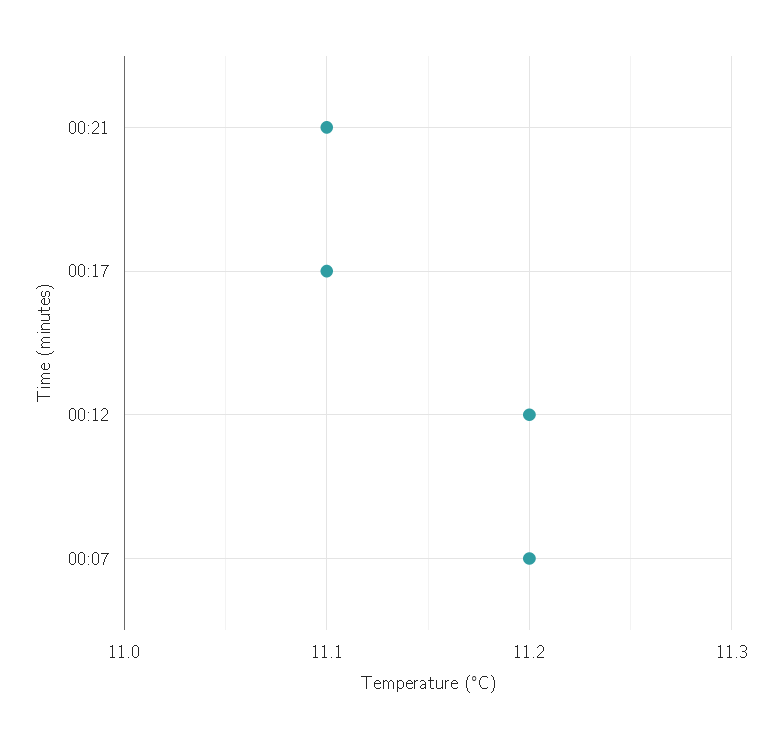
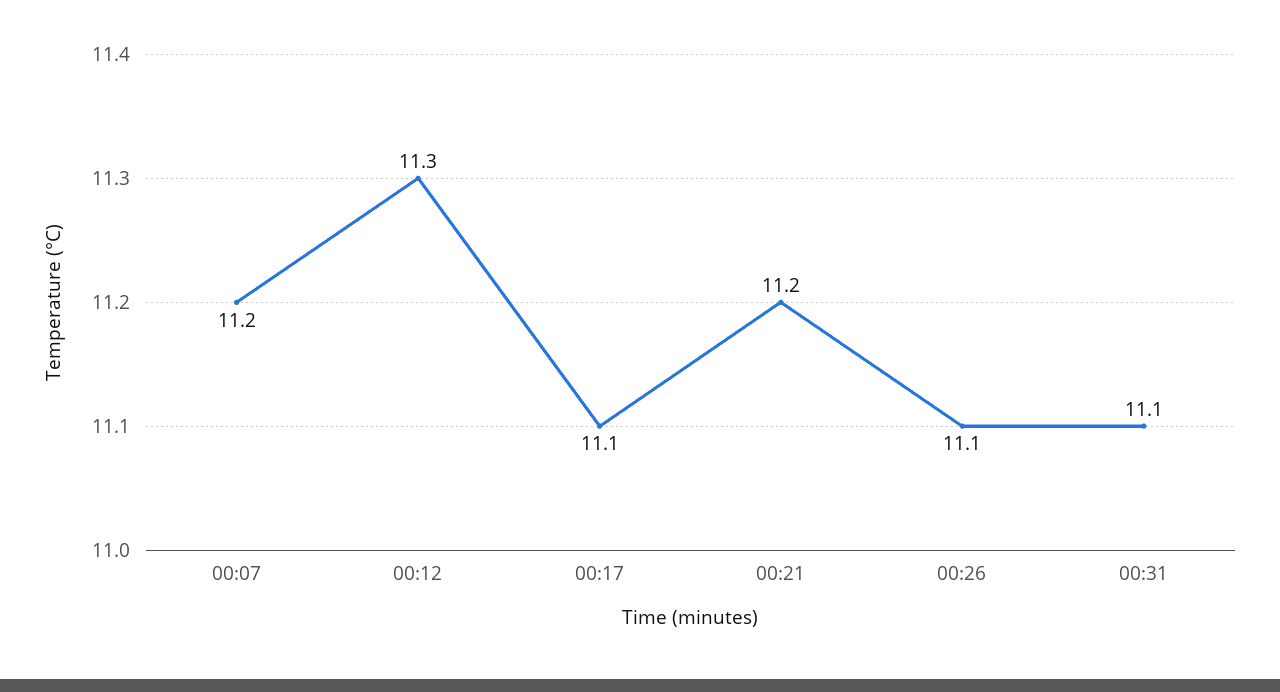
00:21: 11.1 -> 11.2
00:12: 11.2 -> 11.3
00:26: none -> 11.1
00:31: none -> 11.1

